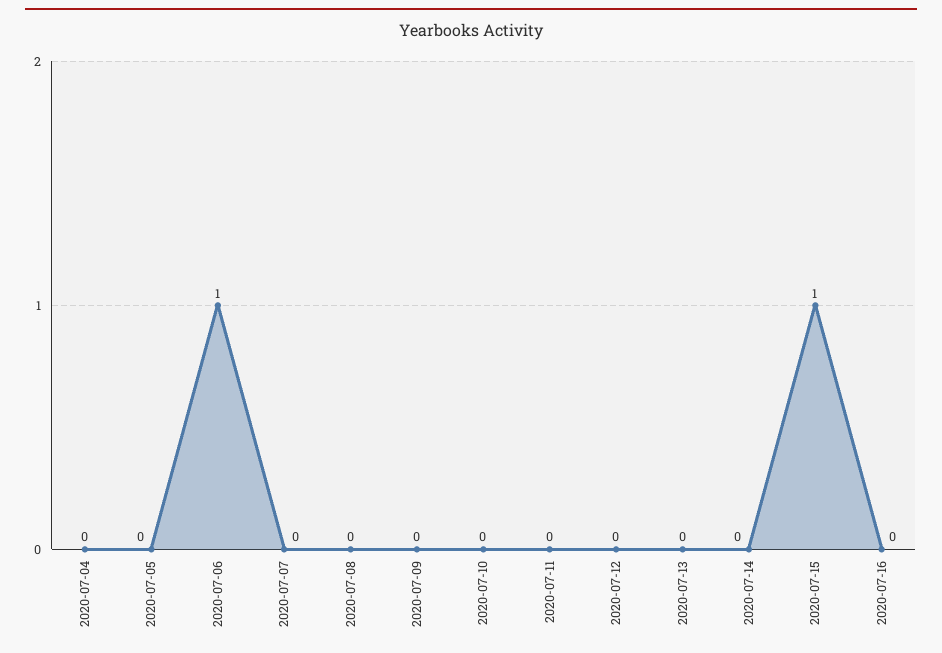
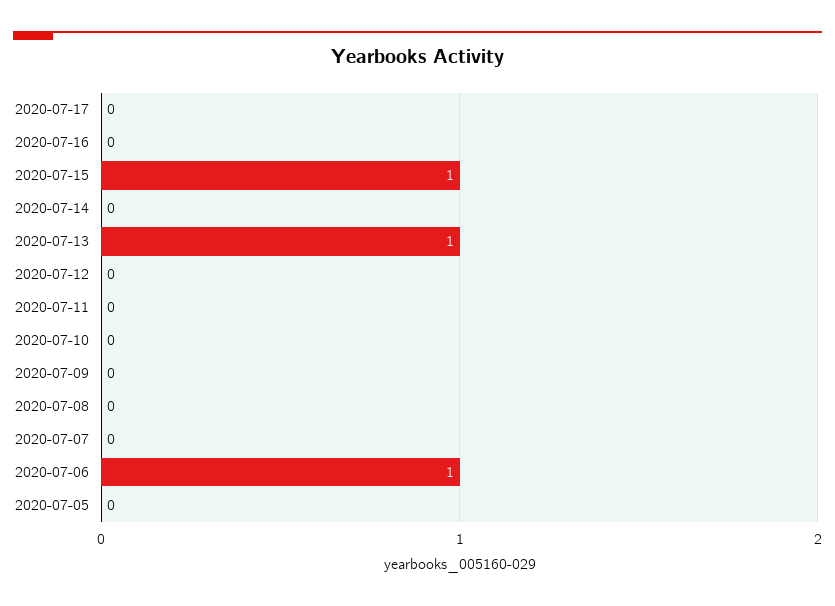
2020-07-04: 0 -> none
2020-07-13: 0 -> 1
2020-07-17: none -> 0

